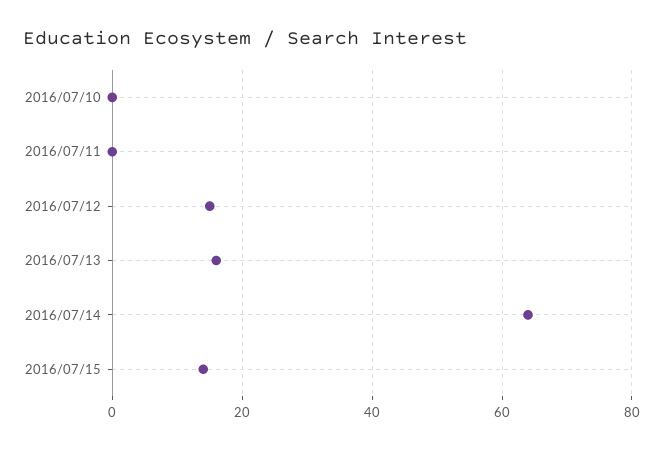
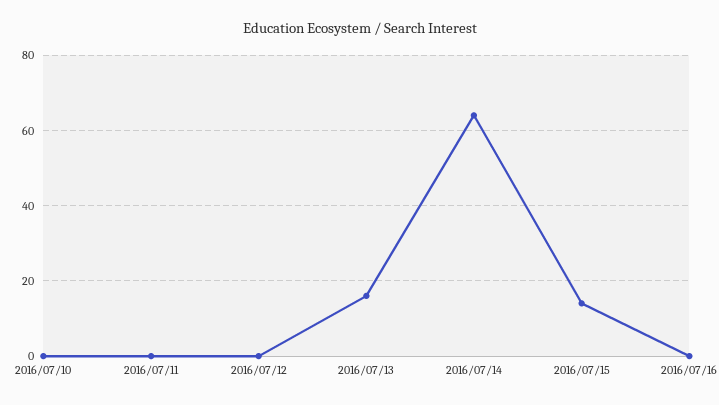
2016/07/12: 15 -> 0
2016/07/16: none -> 0

